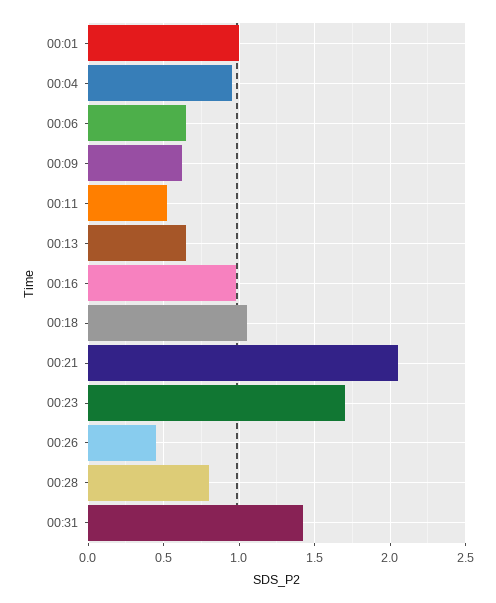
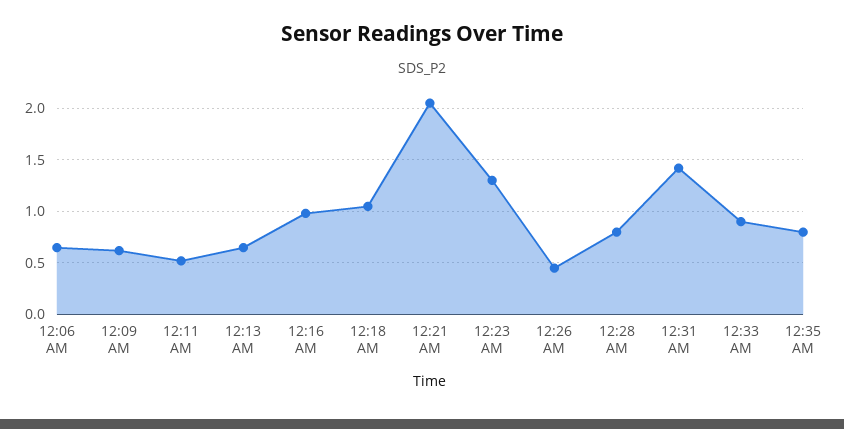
00:01: 1 -> none
00:04: 0.95 -> none
00:23: 1.7 -> 1.3
12:33 AM: none -> 0.9
12:35 AM: none -> 0.8

